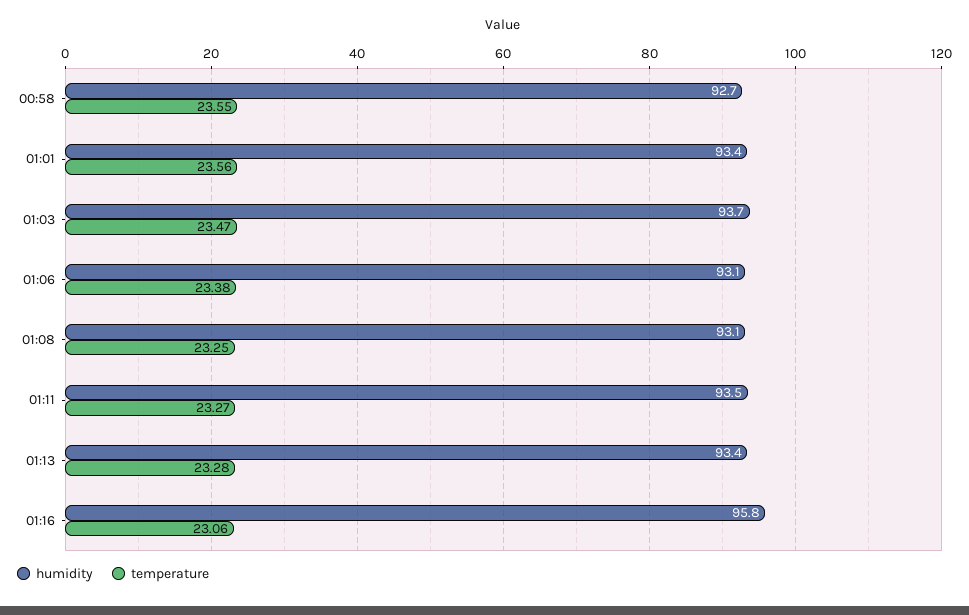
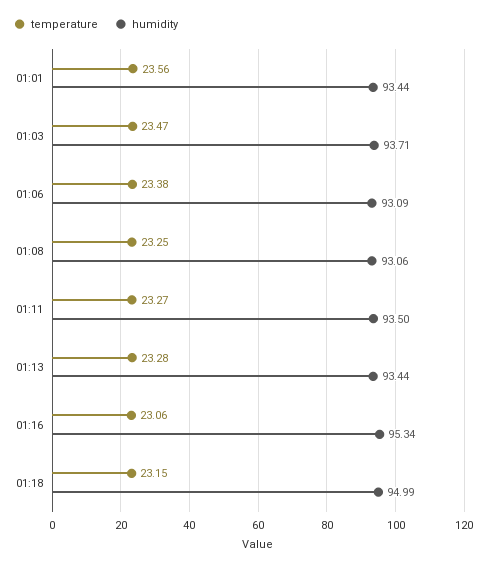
humidity, 00:58: 92.7 -> none
temperature, 00:58: 23.55 -> none
humidity, 01:16: 95.8 -> 95.34
temperature, 01:18: none -> 23.15
humidity, 01:18: none -> 94.99

